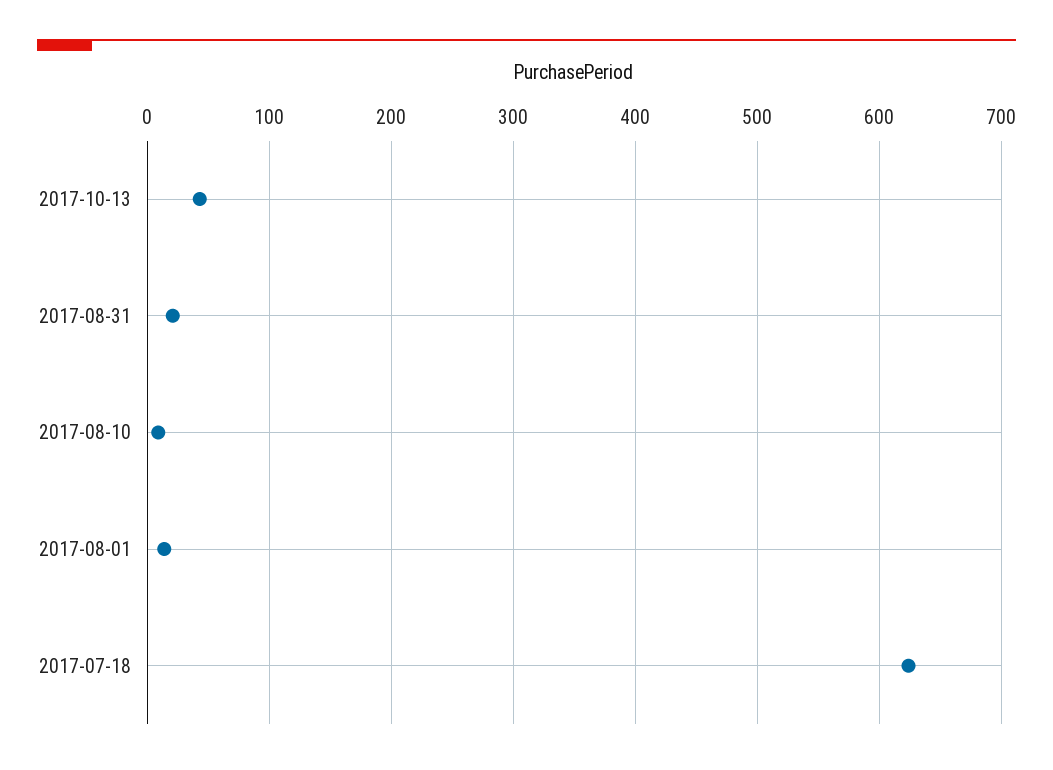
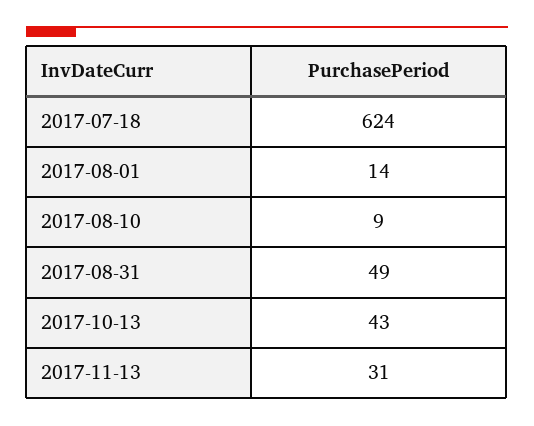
2017-08-31: 20 -> 49
2017-11-13: none -> 31

